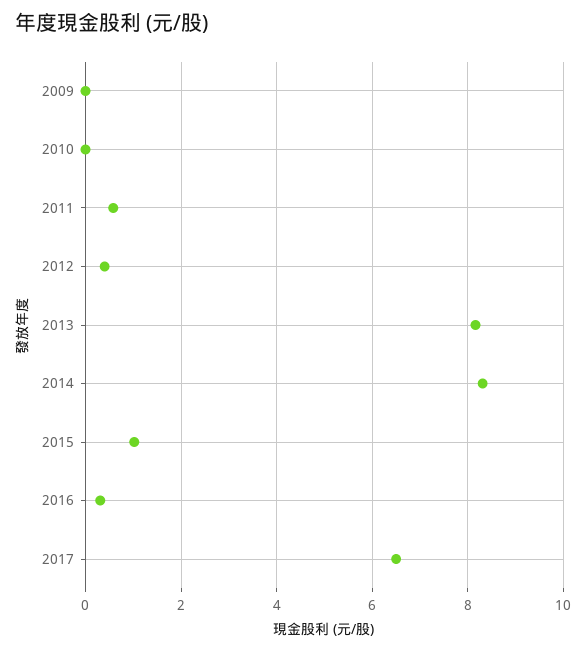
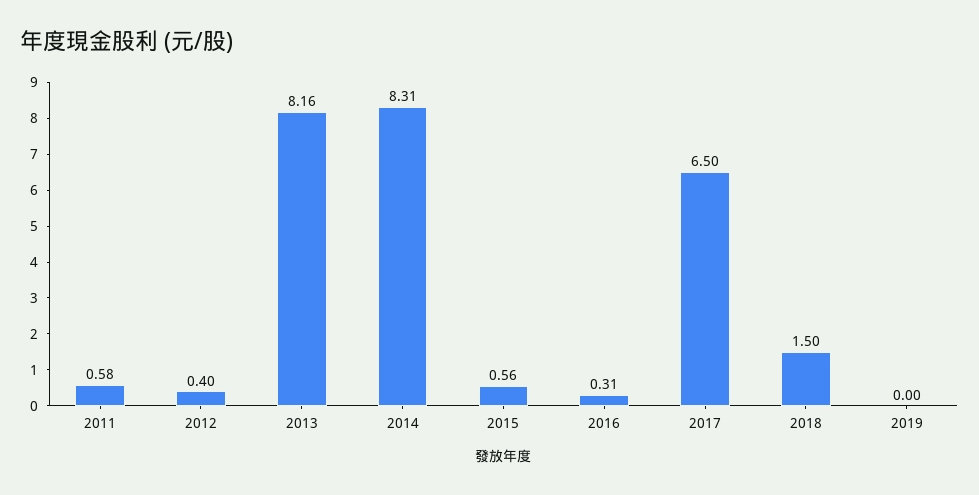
2009: 0 -> none
2010: 0 -> none
2015: 1 -> 0.56
2018: none -> 1.5
2019: none -> 0

